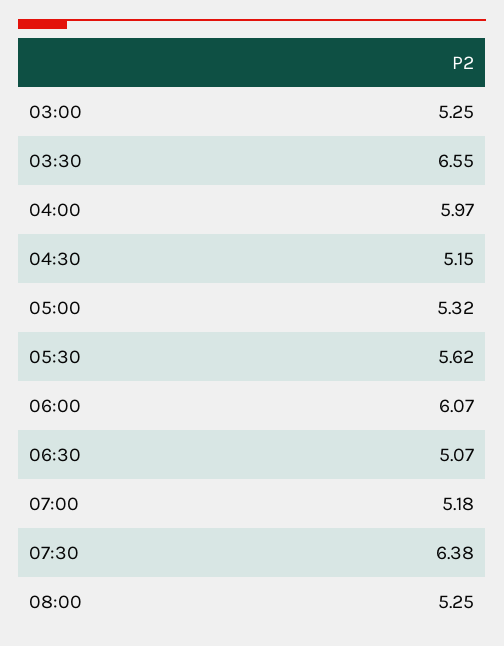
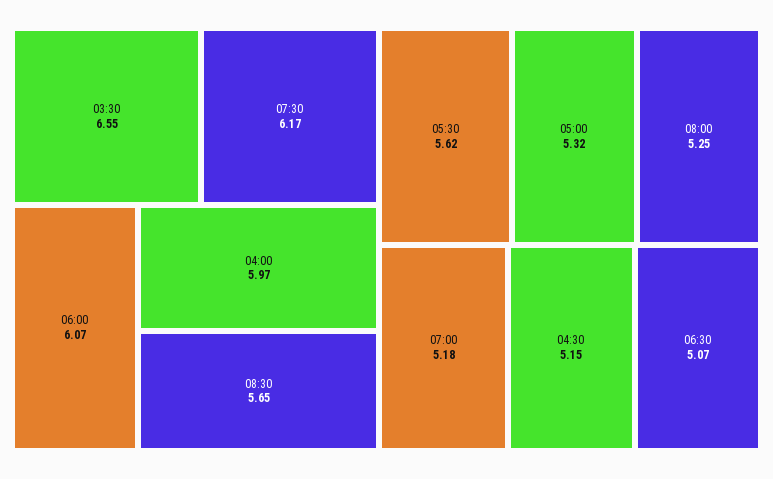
03:00: 5.25 -> none
07:30: 6.38 -> 6.17
08:30: none -> 5.65

